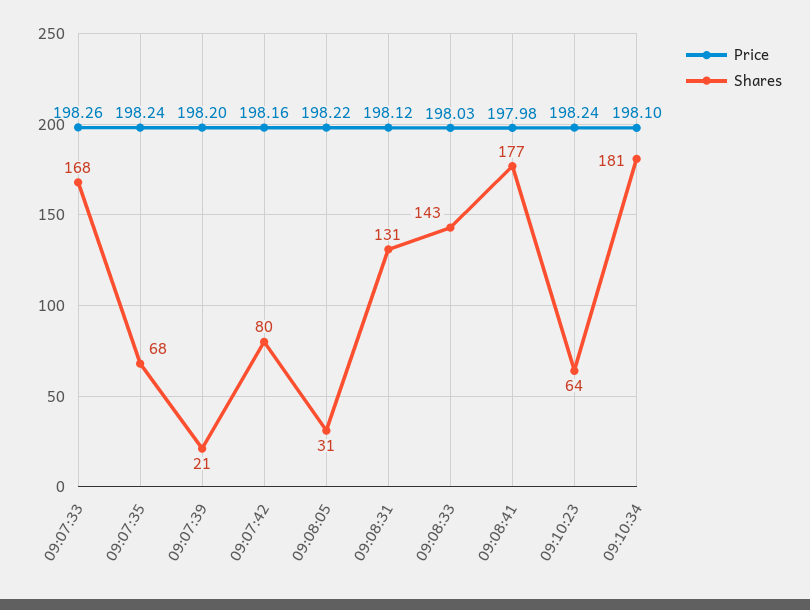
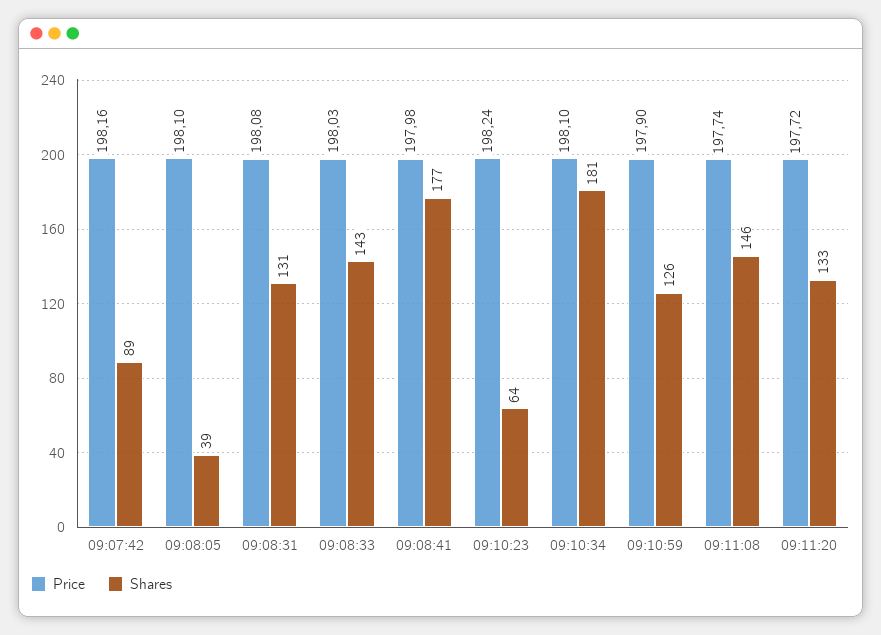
Price, 09:07:33: 198.26 -> none
Shares, 09:07:33: 168 -> none
Price, 09:07:35: 198.24 -> none
Shares, 09:07:35: 68 -> none
Price, 09:07:39: 198.2 -> none
Shares, 09:07:39: 21 -> none
Shares, 09:07:42: 80 -> 89
Price, 09:08:05: 198.22 -> 198.1
Shares, 09:08:05: 31 -> 39
Price, 09:08:31: 198.12 -> 198.08
Price, 09:10:59: none -> 197.9
Shares, 09:10:59: none -> 126
Price, 09:11:08: none -> 197.74
Shares, 09:11:08: none -> 146
Price, 09:11:20: none -> 197.72
Shares, 09:11:20: none -> 133

